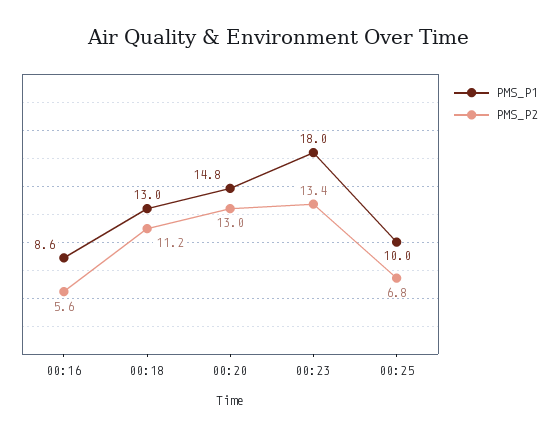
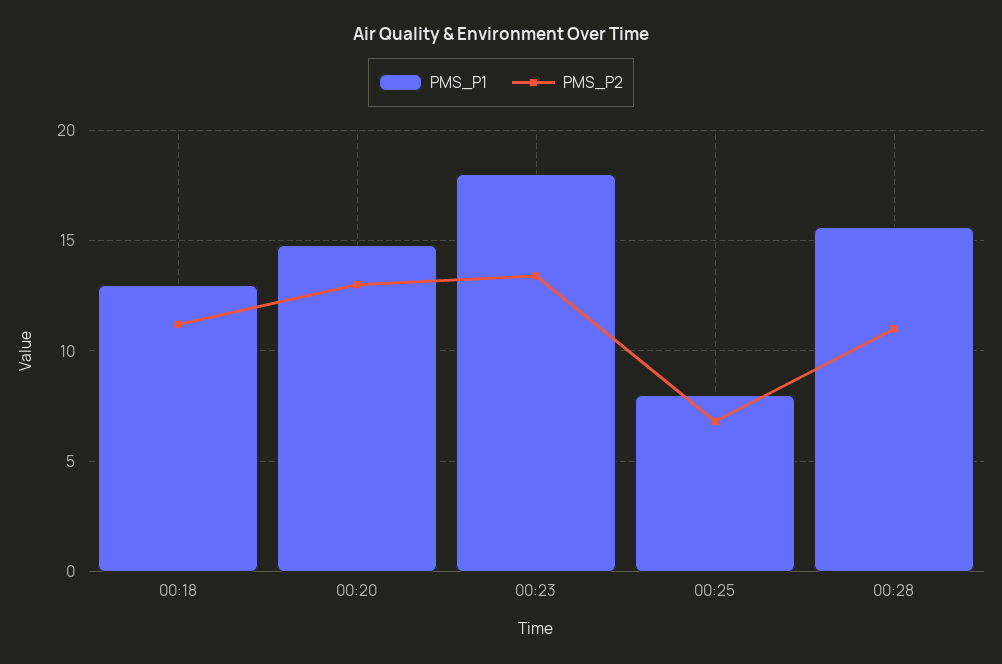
PMS_P1, 00:16: 8.6 -> none
PMS_P2, 00:16: 5.6 -> none
PMS_P1, 00:25: 10 -> 8
PMS_P1, 00:28: none -> 15.5
PMS_P2, 00:28: none -> 11

